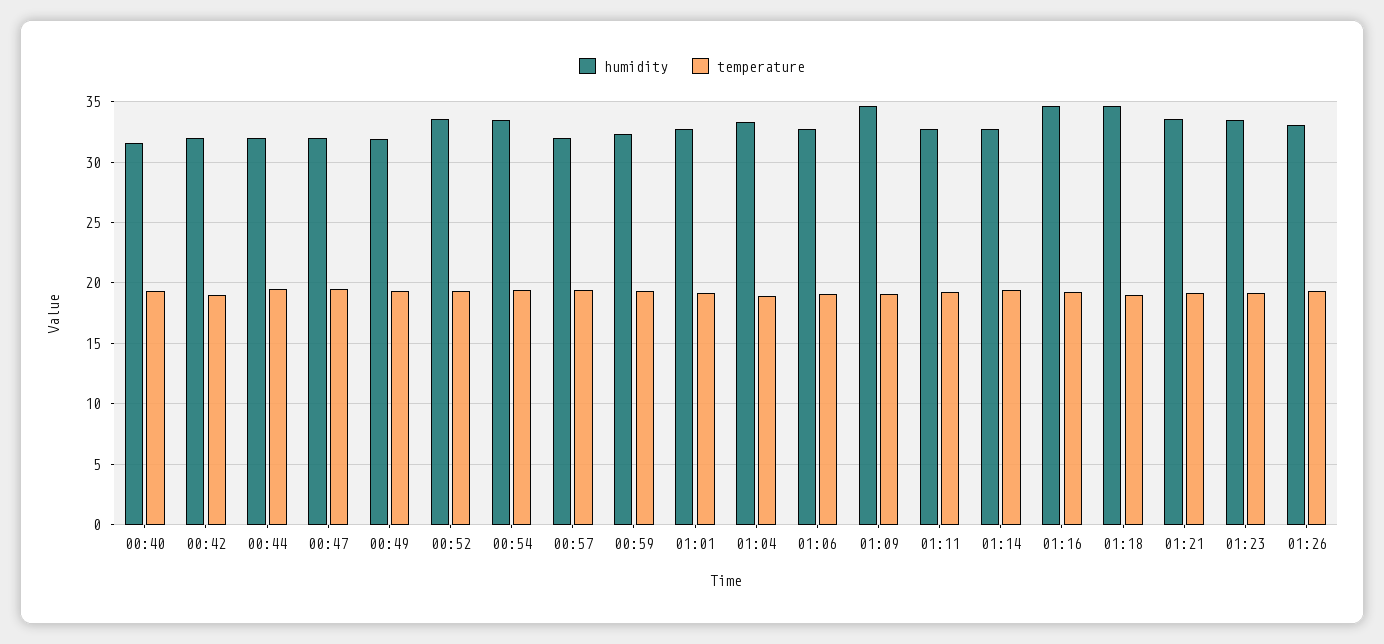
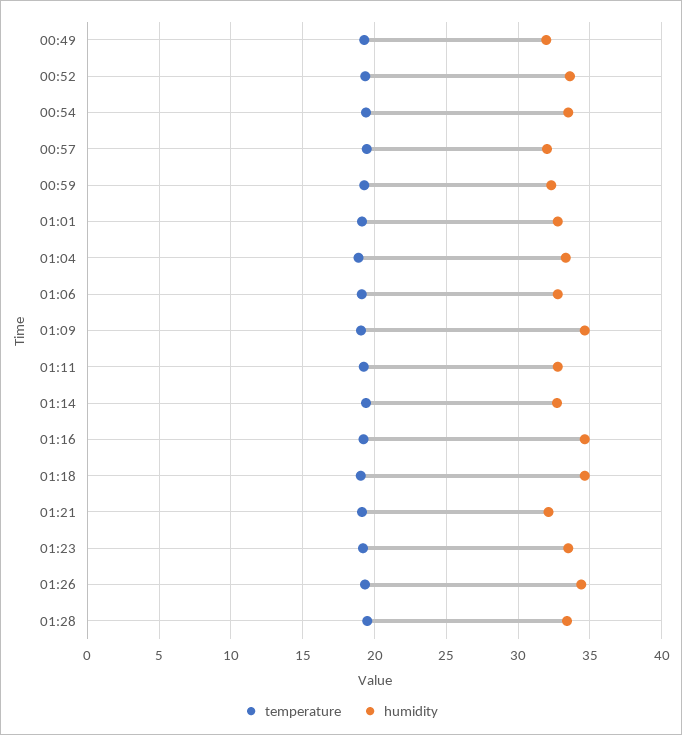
humidity, 00:40: 31.5 -> none
temperature, 00:40: 19.5 -> none
humidity, 00:42: 32 -> none
temperature, 00:42: 19 -> none
humidity, 00:44: 32 -> none
temperature, 00:44: 19.5 -> none
humidity, 00:47: 32 -> none
temperature, 00:47: 19.5 -> none
humidity, 01:21: 33.5 -> 32
humidity, 01:26: 33 -> 34.5
temperature, 01:28: none -> 19.5
humidity, 01:28: none -> 33.5

